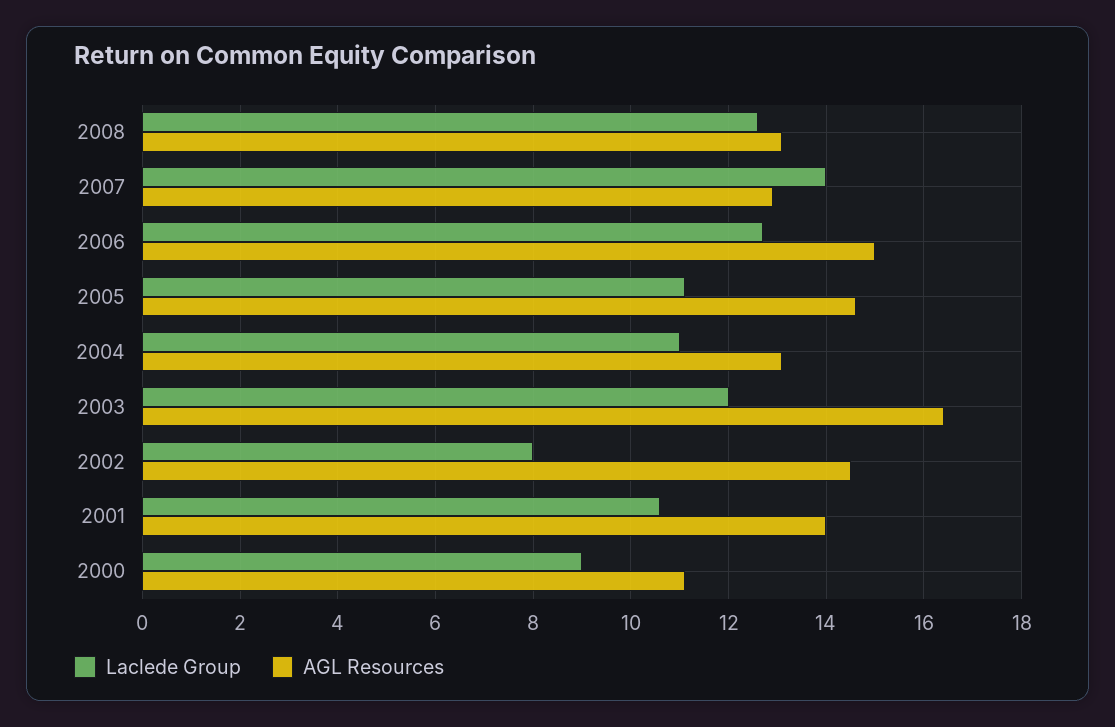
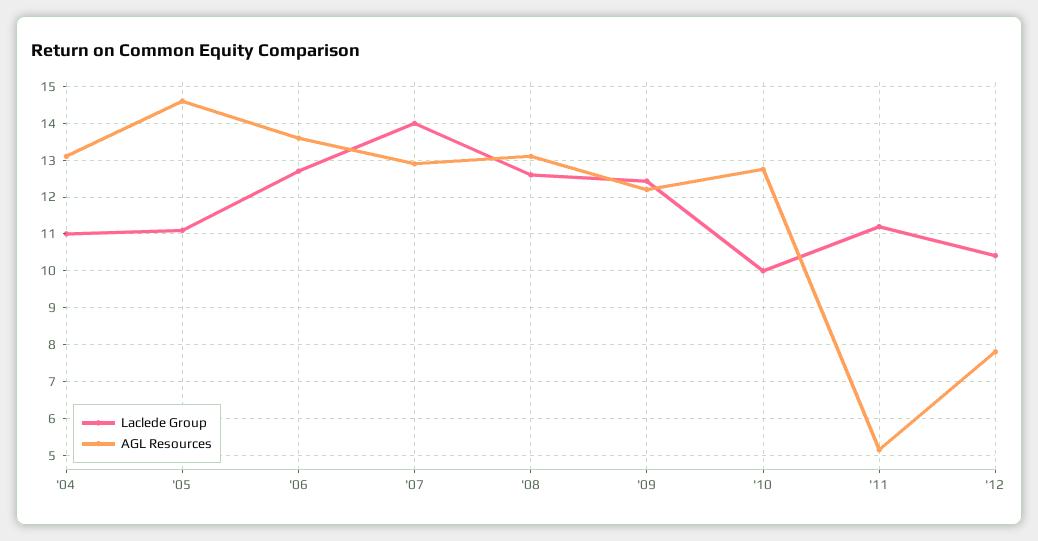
AGL Resources, 2006: 15 -> 13.6
Laclede Group, 2003: 12 -> none
AGL Resources, 2003: 16.5 -> none
Laclede Group, 2002: 8 -> none
AGL Resources, 2002: 14.5 -> none
Laclede Group, 2001: 10.5 -> none
AGL Resources, 2001: 14 -> none
Laclede Group, 2000: 9 -> none
AGL Resources, 2000: 11 -> none
Laclede Group, '09: none -> 12.4
AGL Resources, '09: none -> 12.2
Laclede Group, '10: none -> 10
AGL Resources, '10: none -> 12.8
Laclede Group, '11: none -> 11.2
AGL Resources, '11: none -> 5.2
Laclede Group, '12: none -> 10.4
AGL Resources, '12: none -> 7.8

